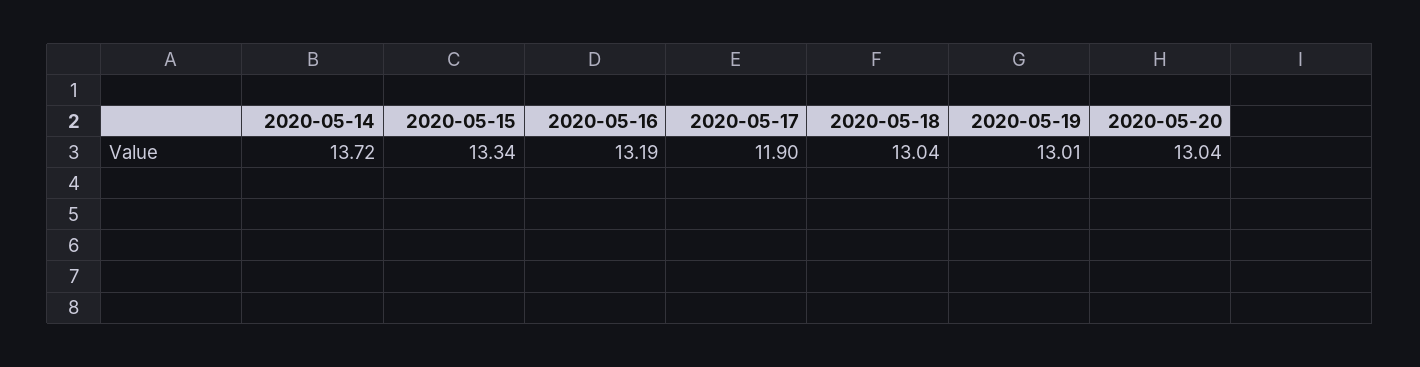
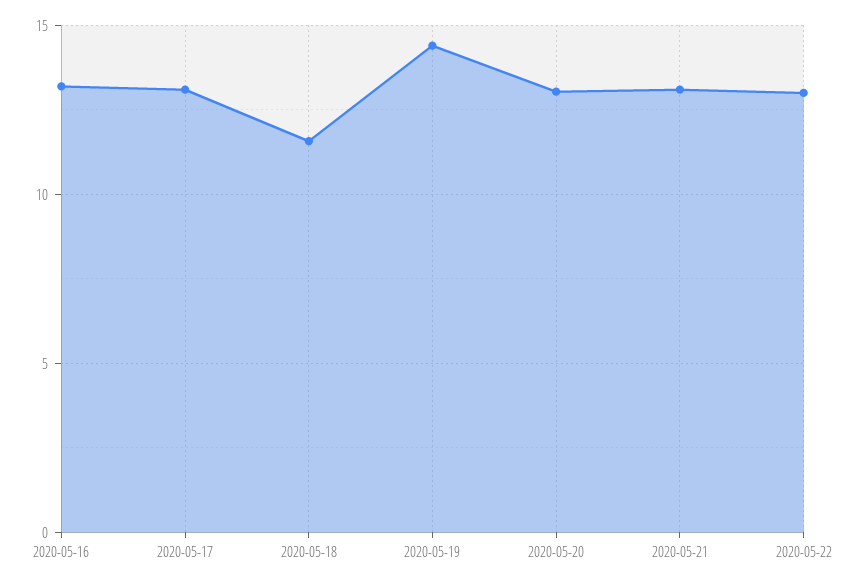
2020-05-14: 13.72 -> none
2020-05-15: 13.34 -> none
2020-05-17: 11.9 -> 13
2020-05-18: 13.04 -> 11.5
2020-05-19: 13.01 -> 14.5
2020-05-21: none -> 13
2020-05-22: none -> 13

